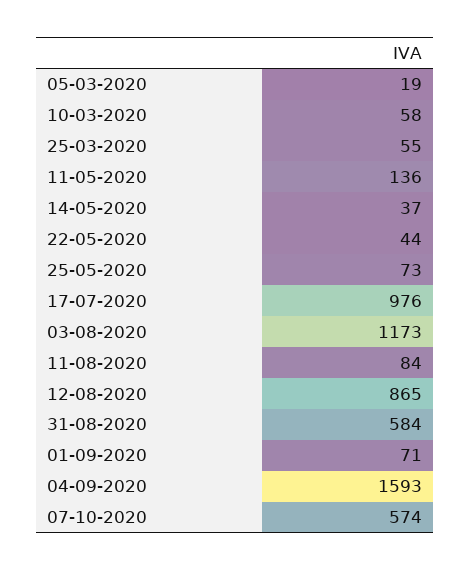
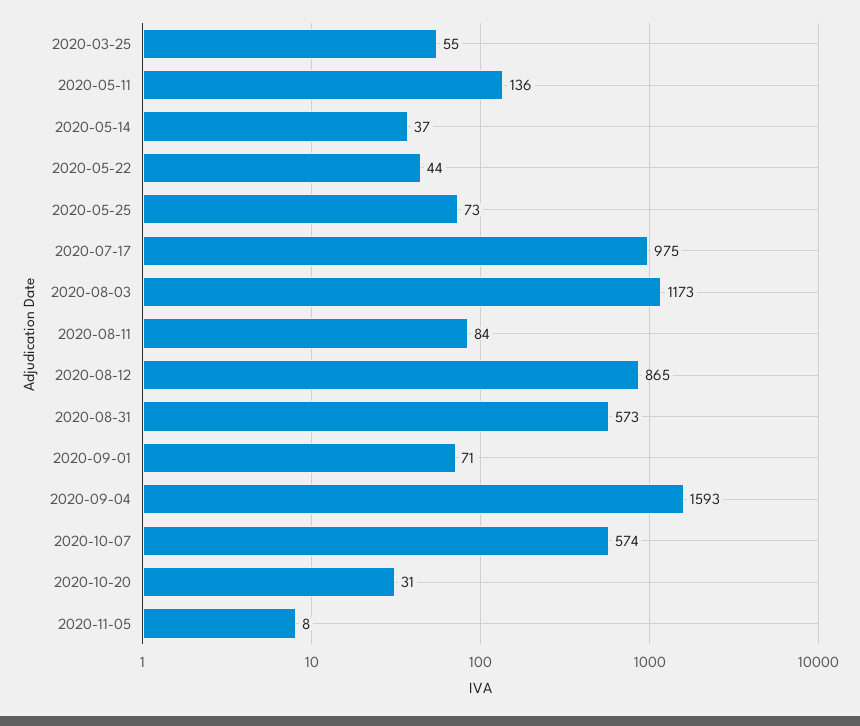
05-03-2020: 19 -> none
10-03-2020: 58 -> none
17-07-2020: 976 -> 975
31-08-2020: 584 -> 573
2020-10-20: none -> 31
2020-11-05: none -> 8

